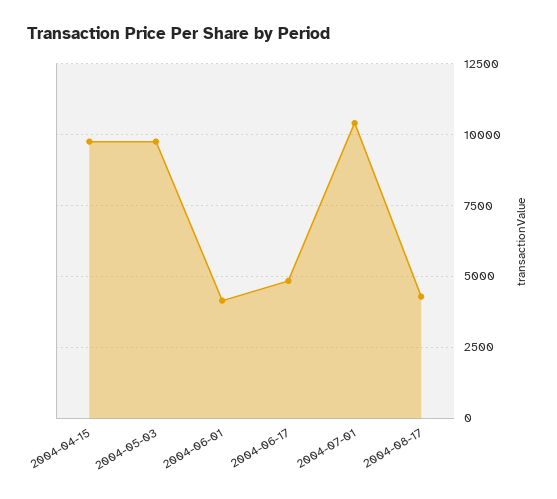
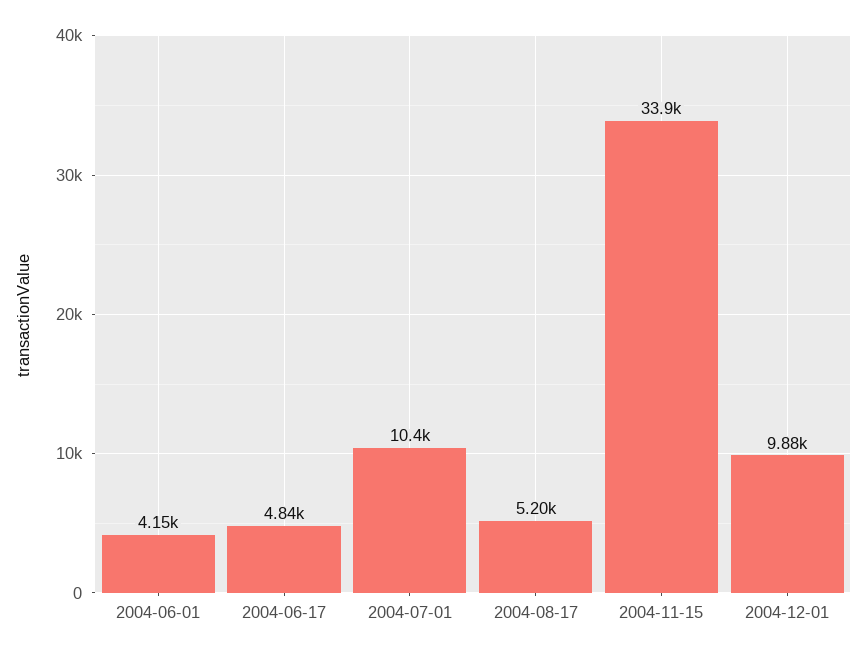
2004-04-15: 9750 -> none
2004-05-03: 9750 -> none
2004-08-17: 4250 -> 5200
2004-11-15: none -> 33900
2004-12-01: none -> 9880

